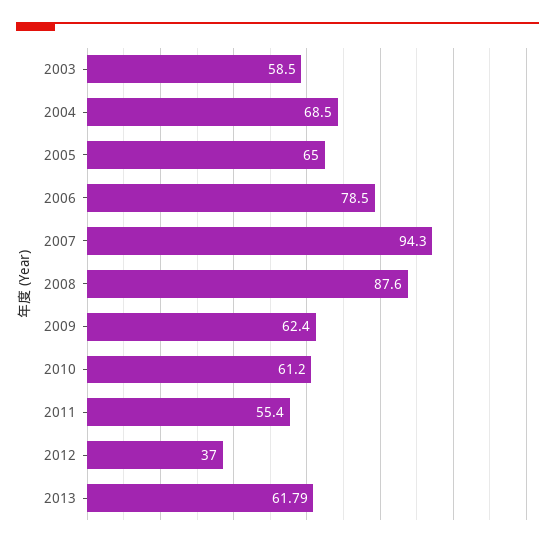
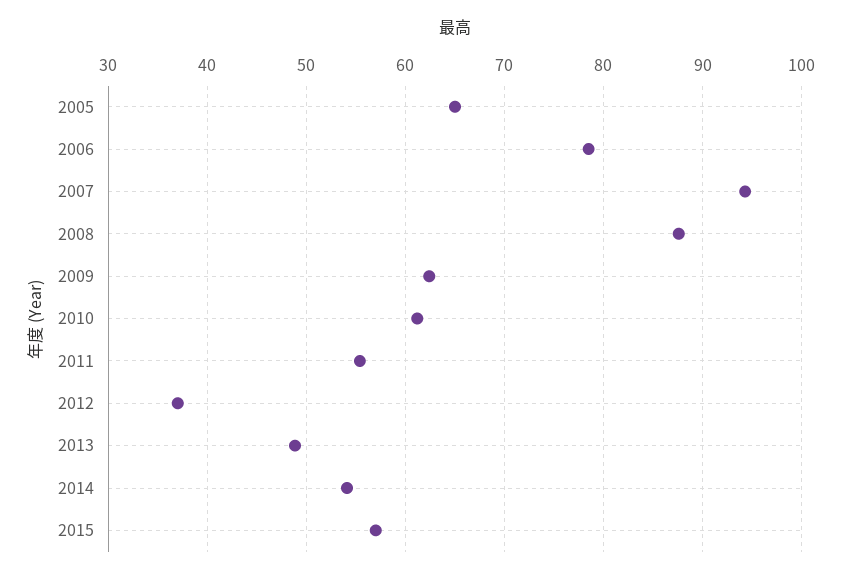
2003: 58.5 -> none
2004: 68.5 -> none
2013: 61.79 -> 49
2014: none -> 54
2015: none -> 57

